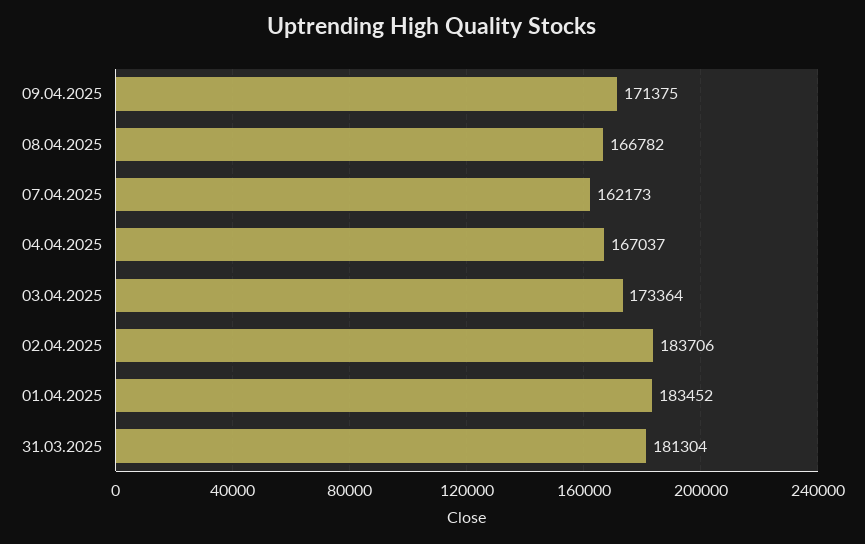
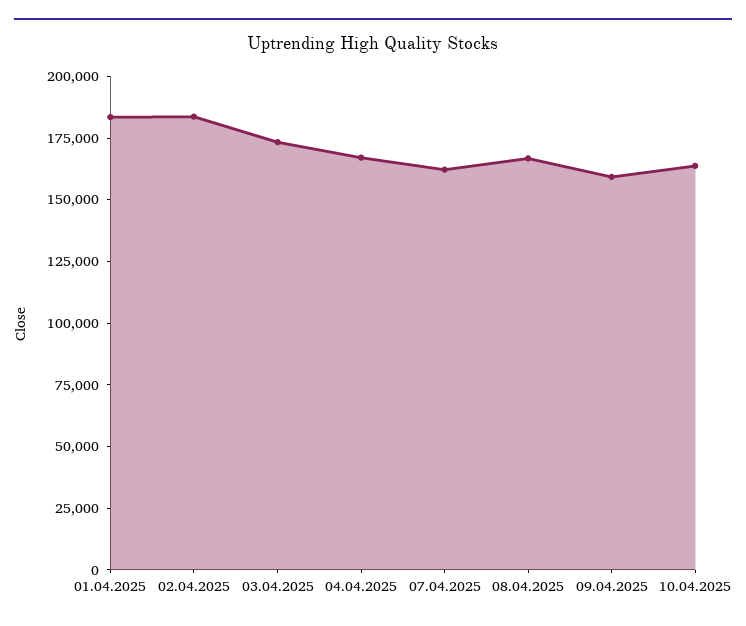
09.04.2025: 171375 -> 160000
31.03.2025: 181304 -> none
10.04.2025: none -> 165000

